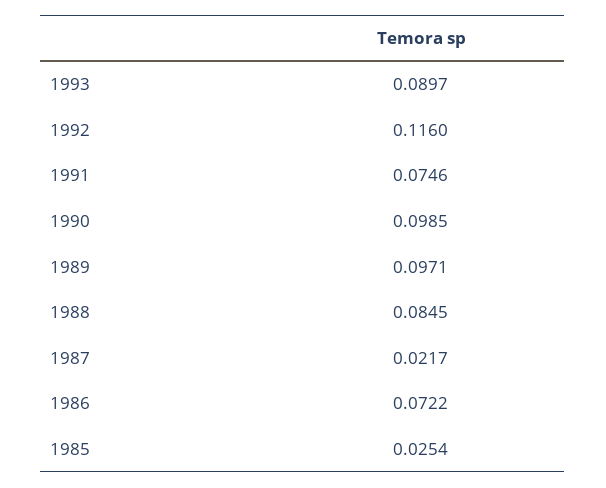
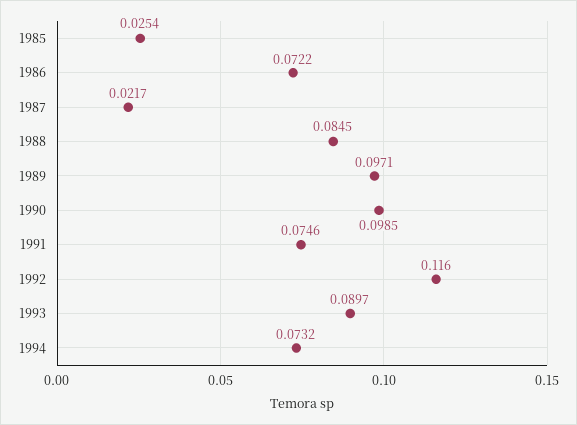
1994: none -> 0.0732

